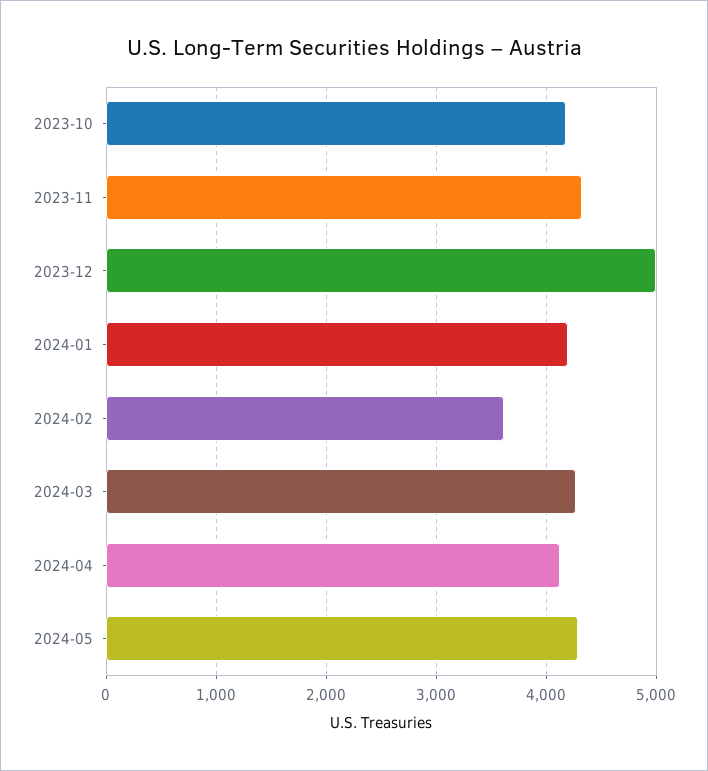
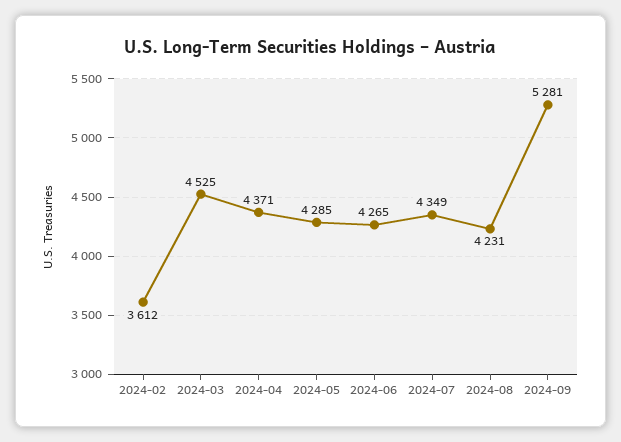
2023-10: 4200 -> none
2023-11: 4300 -> none
2023-12: 5000 -> none
2024-01: 4200 -> none
2024-03: 4300 -> 4525
2024-04: 4100 -> 4371
2024-06: none -> 4265
2024-07: none -> 4349
2024-08: none -> 4231
2024-09: none -> 5281

